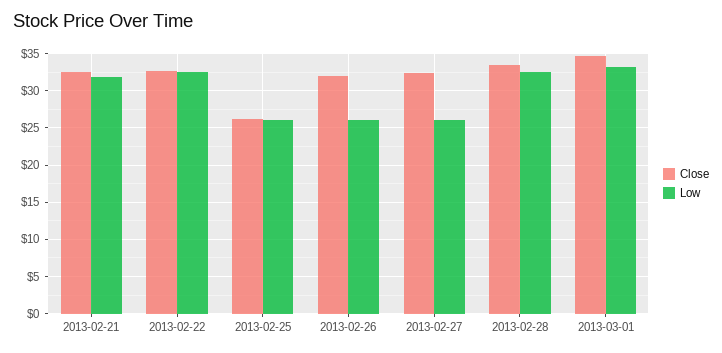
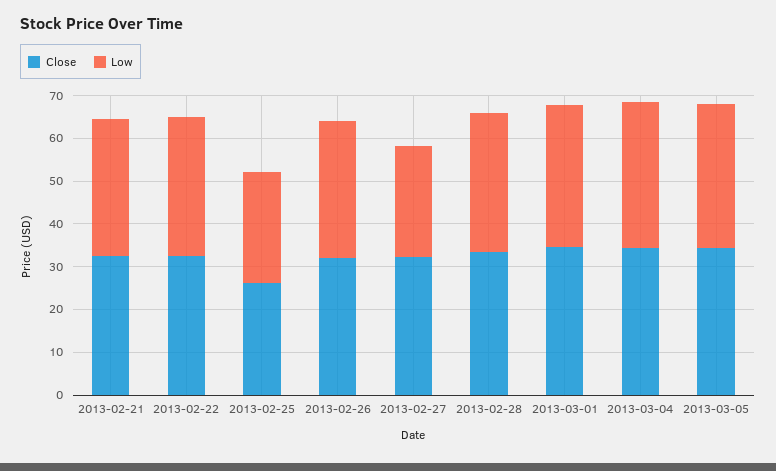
Low, 2013-02-26: 26 -> 32
Close, 2013-03-04: none -> 34
Low, 2013-03-04: none -> 34
Close, 2013-03-05: none -> 34
Low, 2013-03-05: none -> 34

